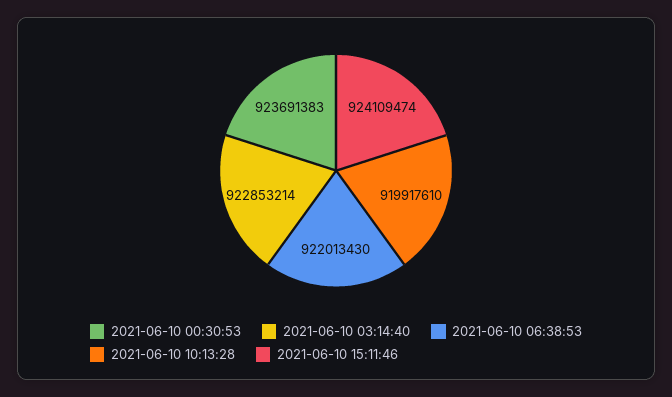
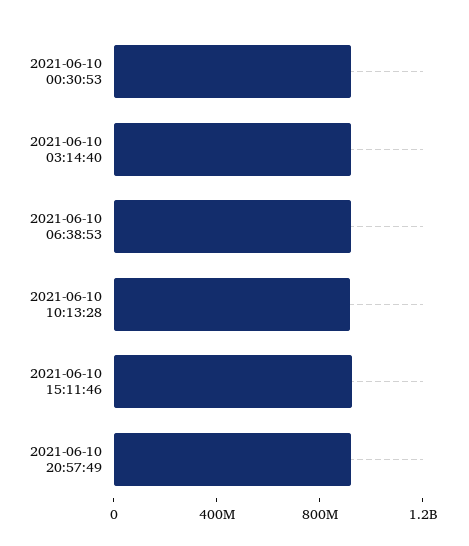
2021-06-10 20:57:49: none -> 900000000

